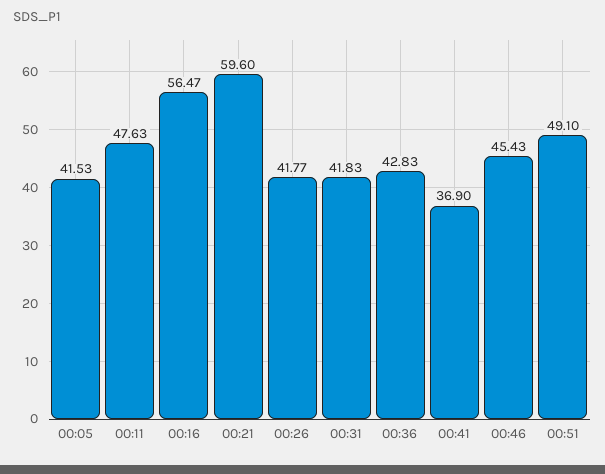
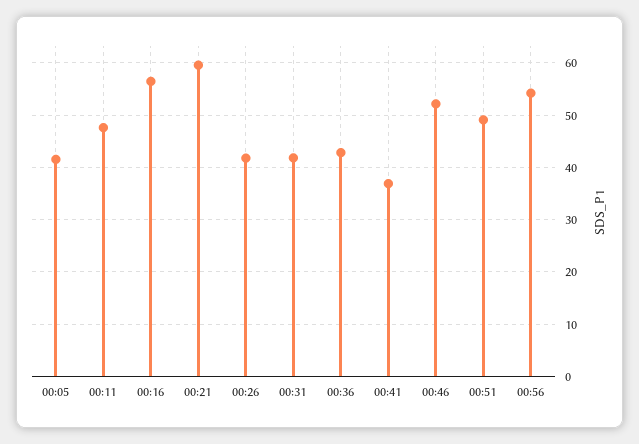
00:46: 45.43 -> 52
00:56: none -> 54

